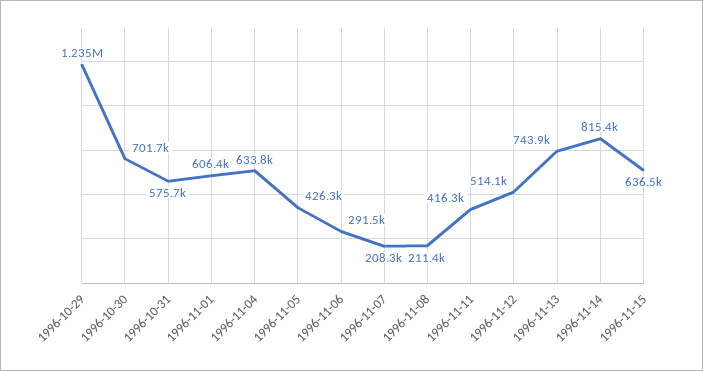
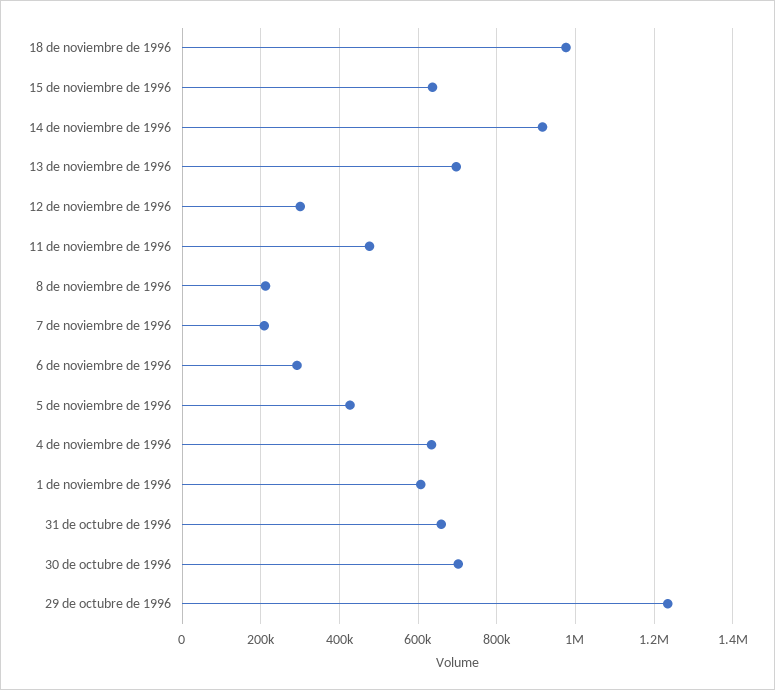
1996-10-31: 575700 -> 660000
1996-11-11: 416300 -> 480000
1996-11-12: 514100 -> 300000
1996-11-13: 743900 -> 700000
1996-11-14: 815400 -> 920000
18 de noviembre de 1996: none -> 980000

